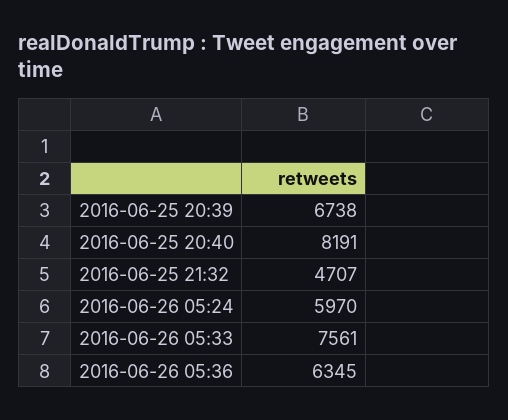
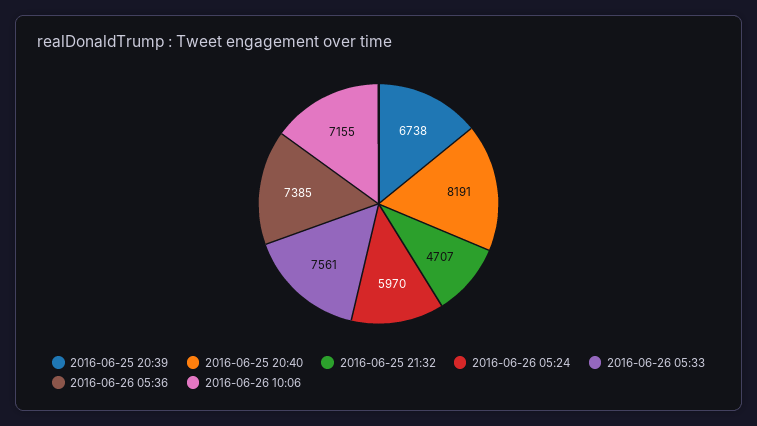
2016-06-26 05:36: 6345 -> 7385
2016-06-26 10:06: none -> 7155

